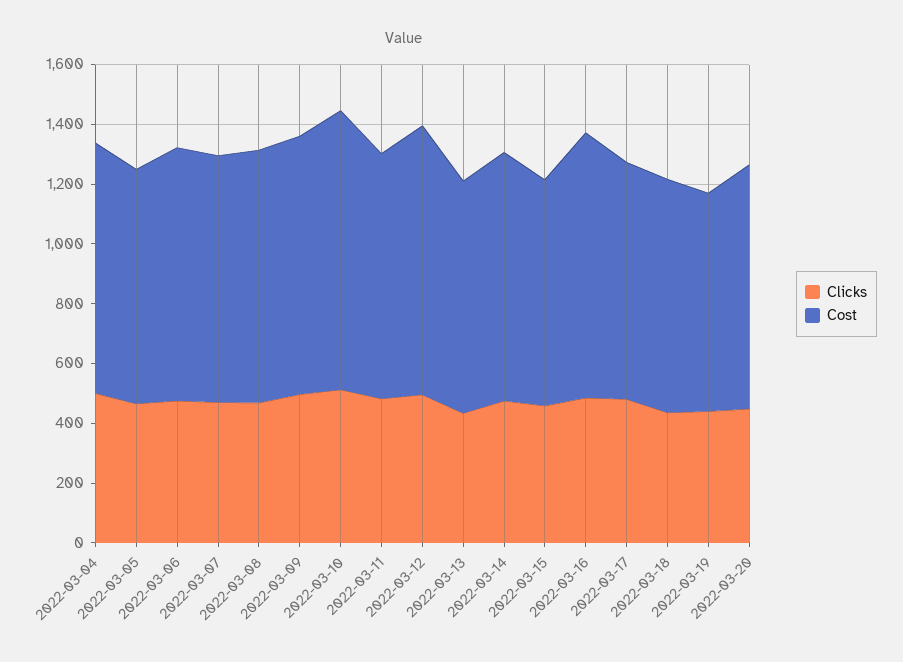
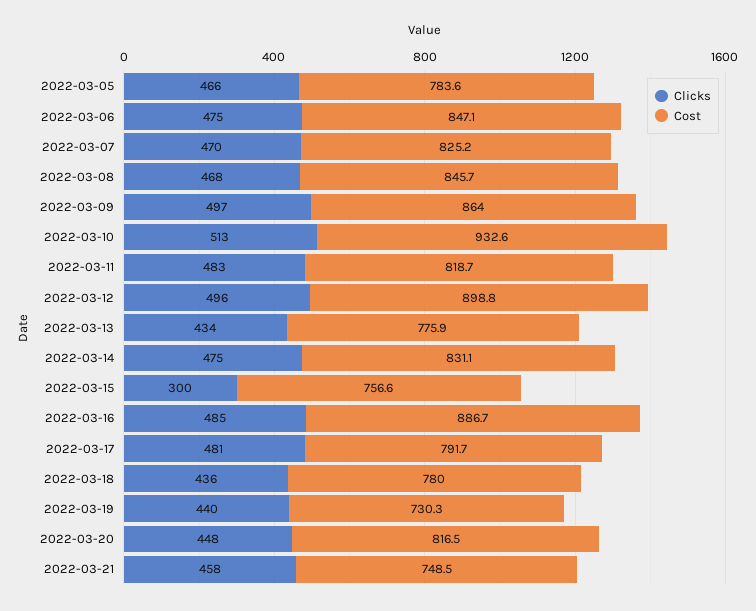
Clicks, 2022-03-04: 500 -> none
Cost, 2022-03-04: 850 -> none
Clicks, 2022-03-15: 450 -> 300
Clicks, 2022-03-21: none -> 458
Cost, 2022-03-21: none -> 748.5

